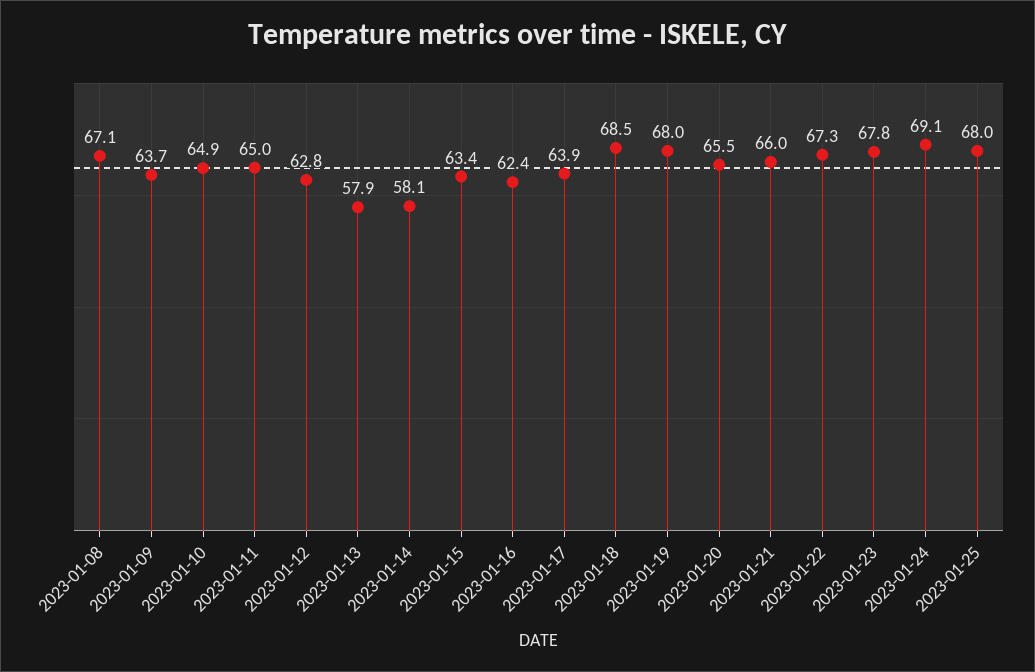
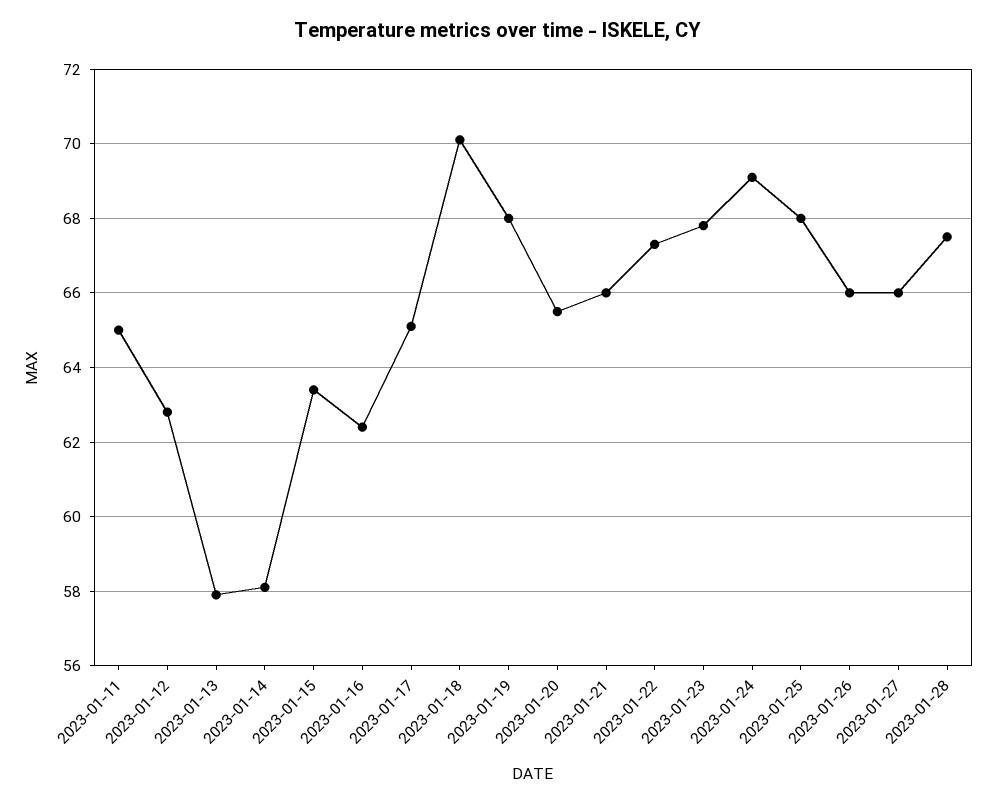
2023-01-08: 67.1 -> none
2023-01-09: 63.7 -> none
2023-01-10: 64.9 -> none
2023-01-17: 63.9 -> 65
2023-01-18: 68.5 -> 70
2023-01-26: none -> 66
2023-01-27: none -> 66
2023-01-28: none -> 67.5

